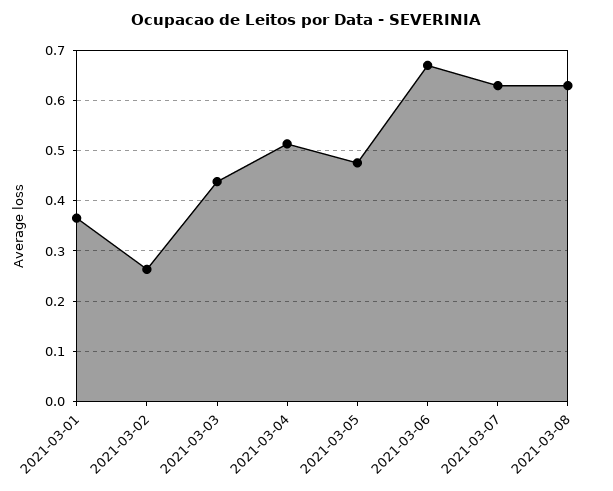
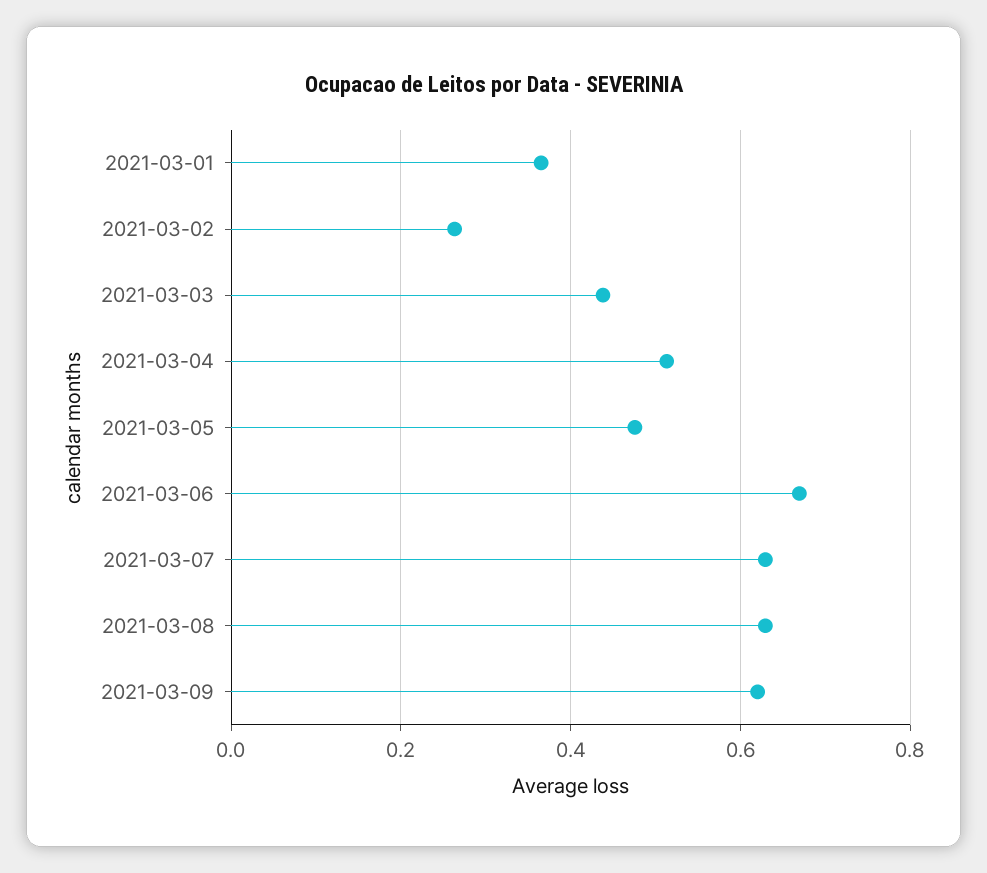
2021-03-09: none -> 0.62

